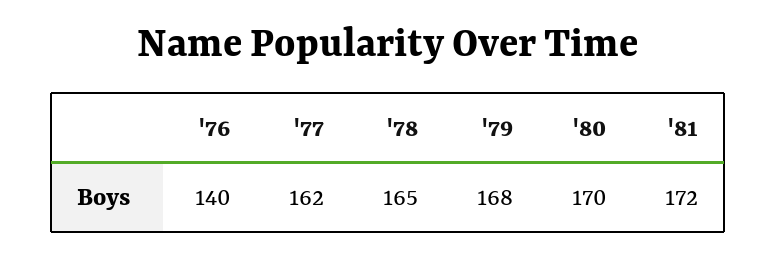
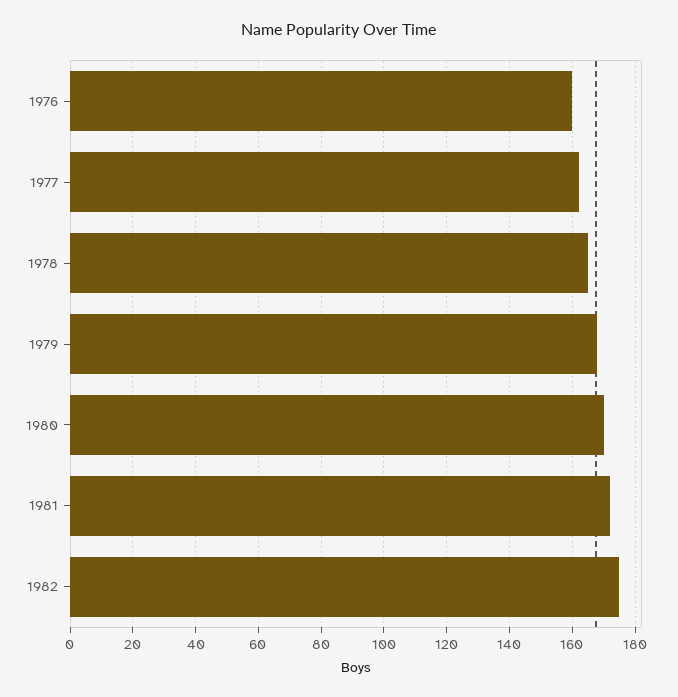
'76: 140 -> 160
1982: none -> 175

